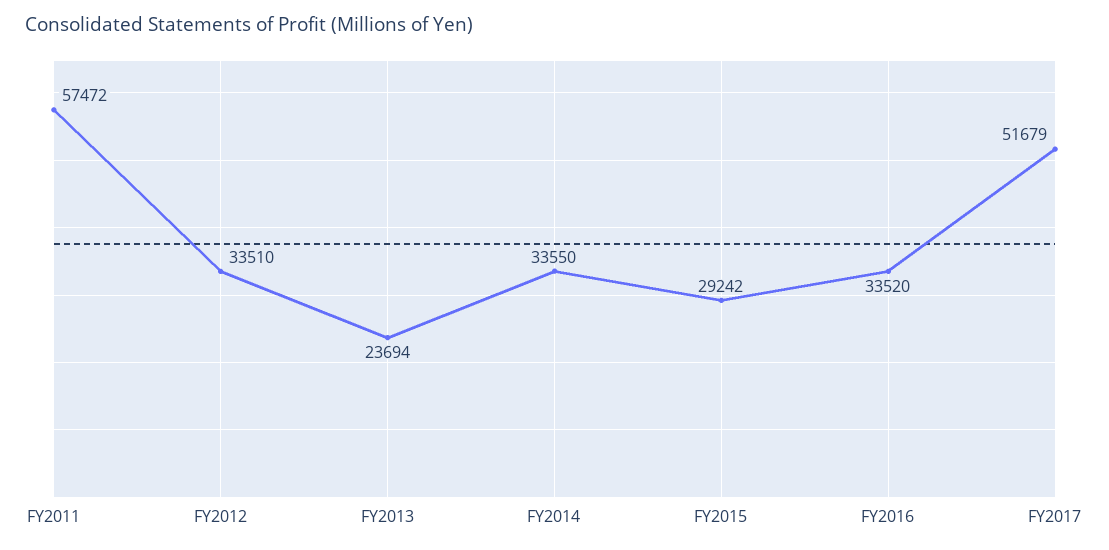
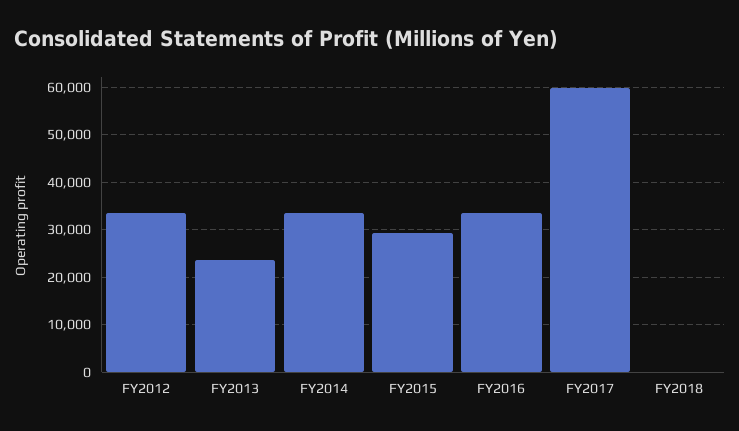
FY2011: 57472 -> none
FY2017: 51679 -> 60000
FY2018: none -> 0

